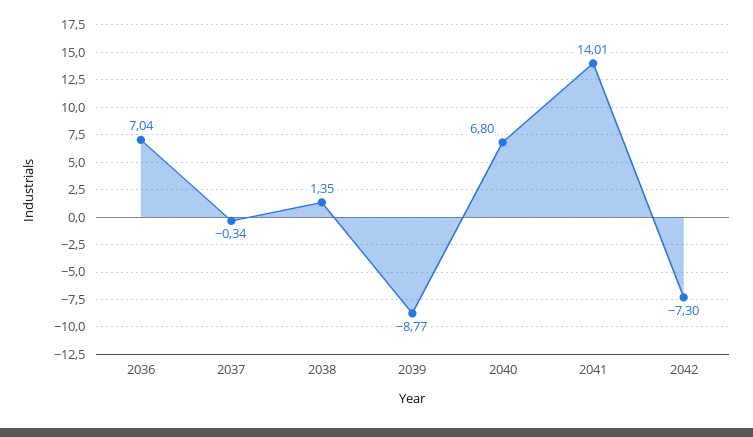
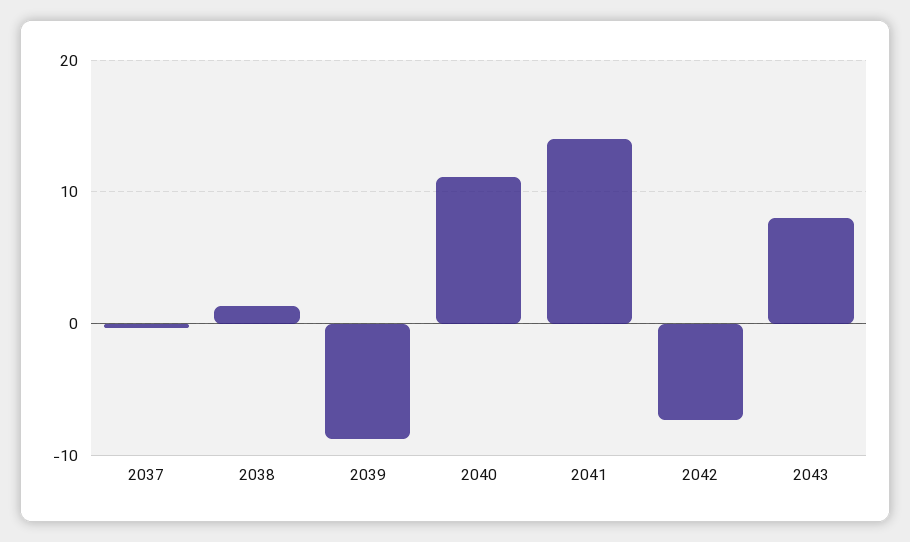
2036: 7.04 -> none
2040: 6.8 -> 11
2043: none -> 8

